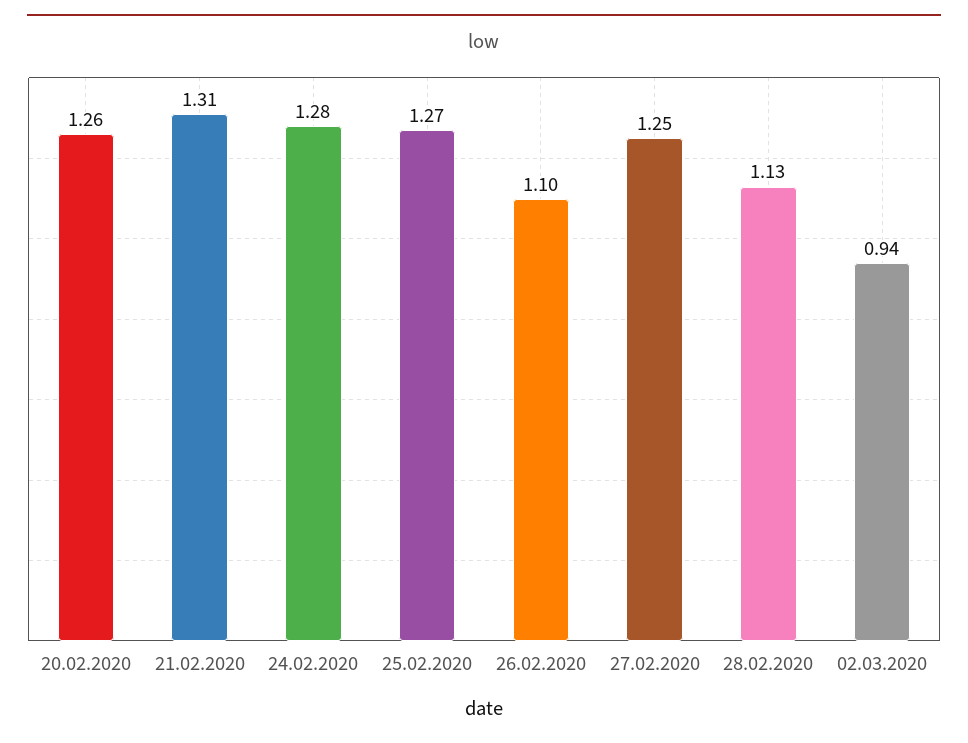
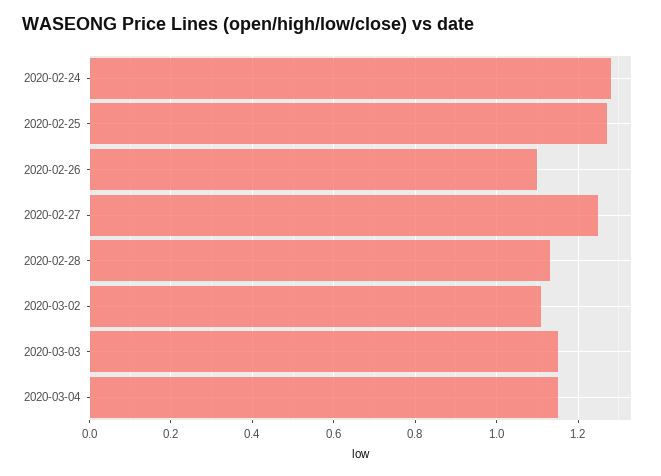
20.02.2020: 1.26 -> none
21.02.2020: 1.31 -> none
02.03.2020: 0.94 -> 1.1
2020-03-03: none -> 1.15
2020-03-04: none -> 1.15

